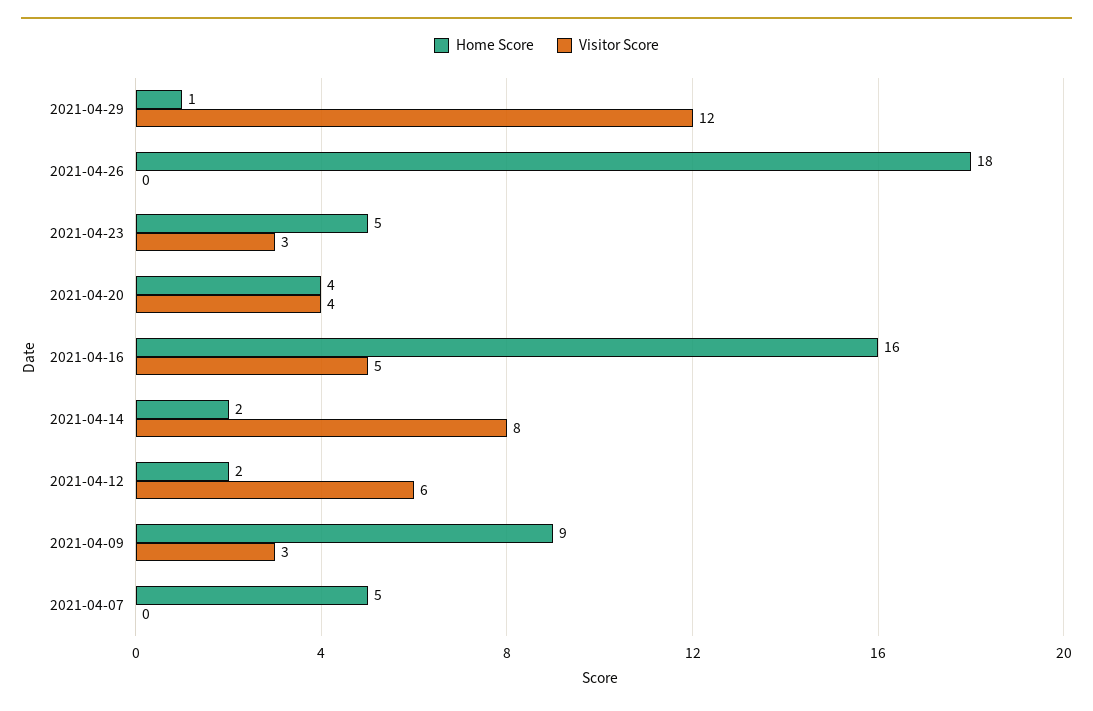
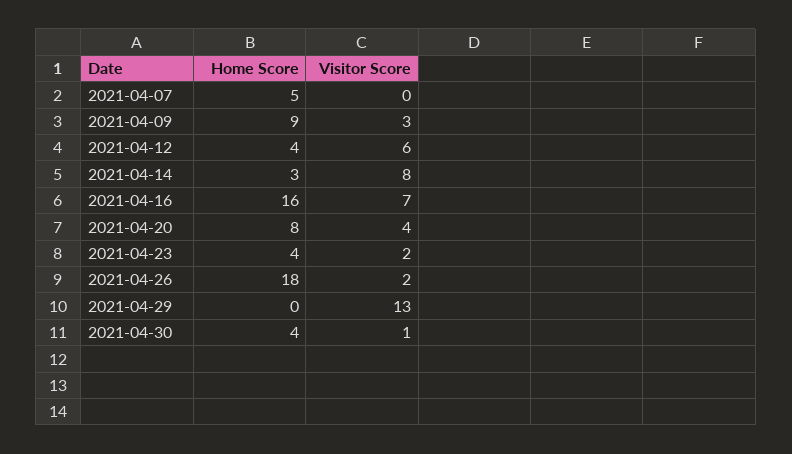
Home Score, 2021-04-29: 1 -> 0
Visitor Score, 2021-04-29: 12 -> 13
Visitor Score, 2021-04-26: 0 -> 2
Home Score, 2021-04-23: 5 -> 4
Visitor Score, 2021-04-23: 3 -> 2
Home Score, 2021-04-20: 4 -> 8
Visitor Score, 2021-04-16: 5 -> 7
Home Score, 2021-04-14: 2 -> 3
Home Score, 2021-04-12: 2 -> 4
Home Score, 2021-04-30: none -> 4
Visitor Score, 2021-04-30: none -> 1

